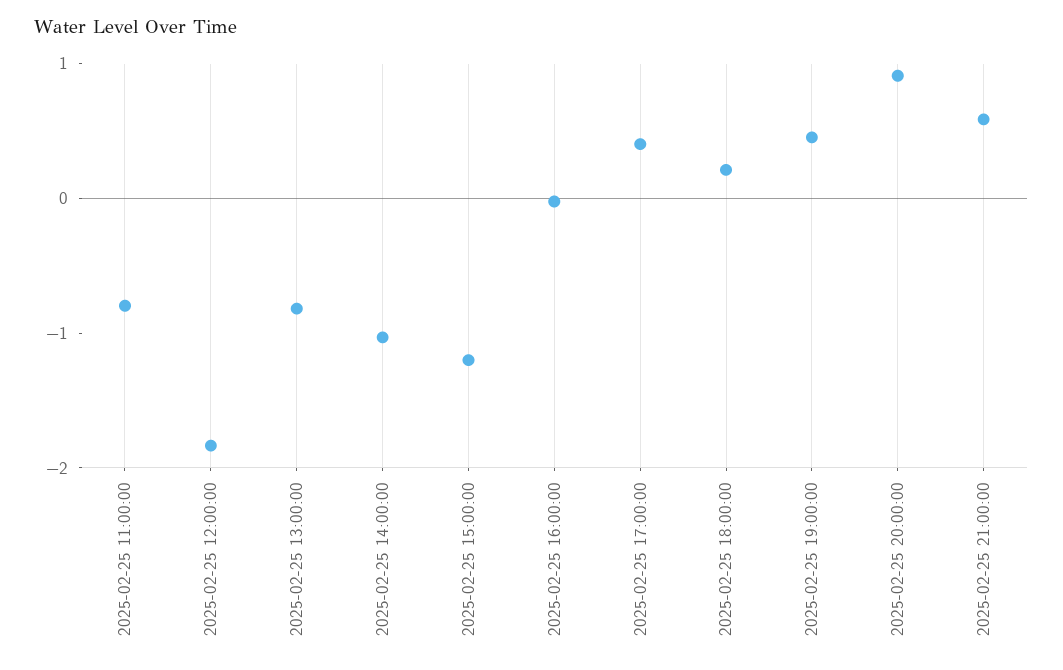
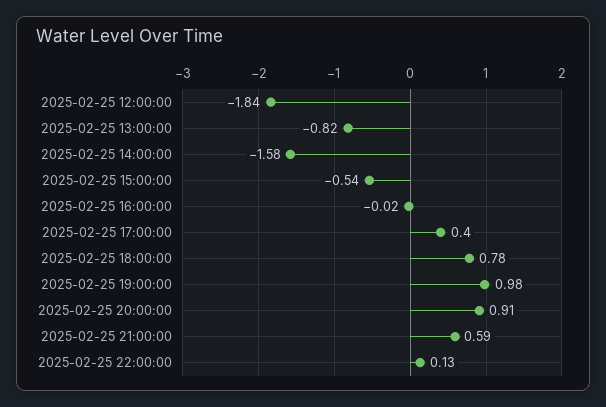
2025-02-25 11:00:00: -0.8 -> none
2025-02-25 14:00:00: -1 -> -1.58
2025-02-25 15:00:00: -1.2 -> -0.54
2025-02-25 18:00:00: 0.2 -> 0.78
2025-02-25 19:00:00: 0.4 -> 0.98
2025-02-25 22:00:00: none -> 0.13

